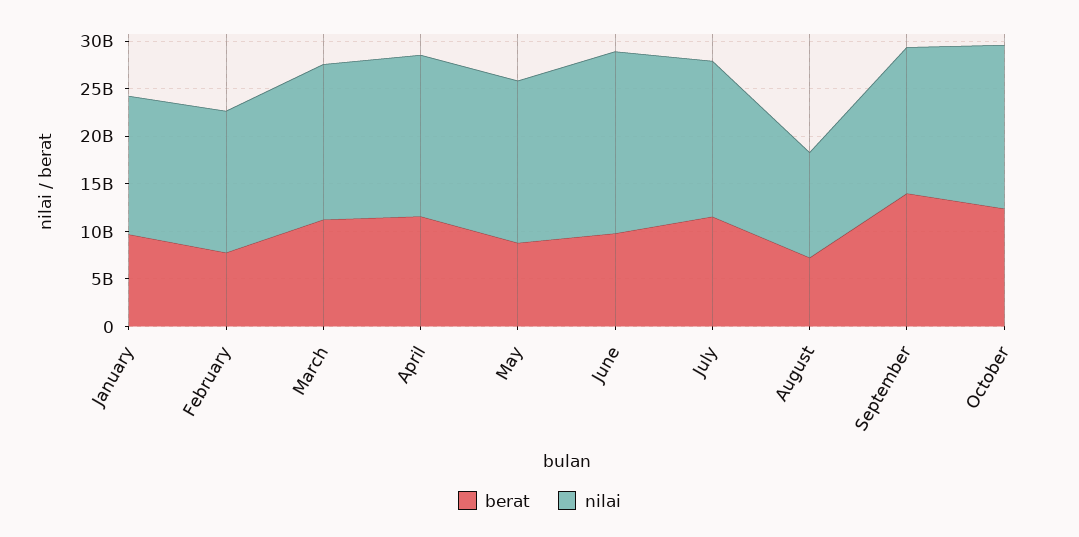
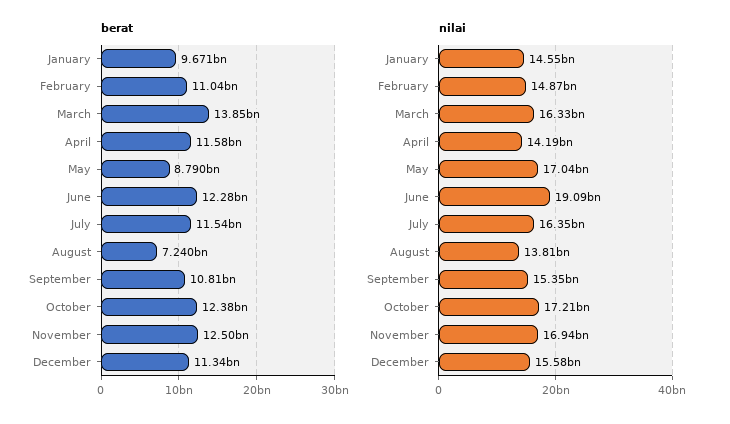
berat, February: 8000000000 -> 11040000000
berat, March: 11000000000 -> 13850000000
nilai, April: 17000000000 -> 14190000000
berat, June: 10000000000 -> 12280000000
nilai, August: 11000000000 -> 13810000000
berat, September: 14000000000 -> 10810000000
berat, November: none -> 12500000000
berat, December: none -> 11340000000
nilai, November: none -> 16940000000
nilai, December: none -> 15580000000

